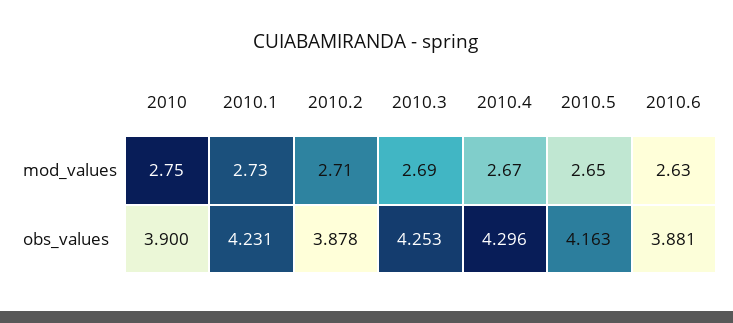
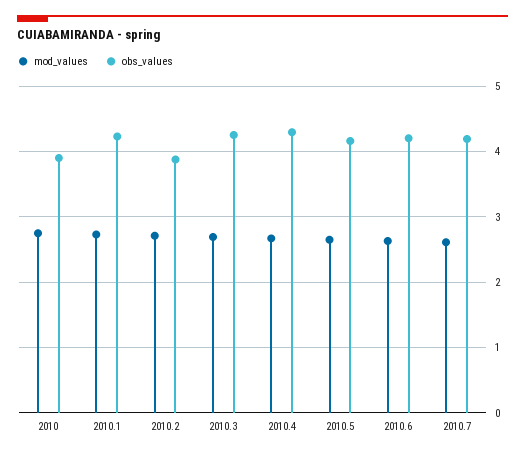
obs_values, 2010.6: 3.881 -> 4.2
mod_values, 2010.7: none -> 2.6
obs_values, 2010.7: none -> 4.2

